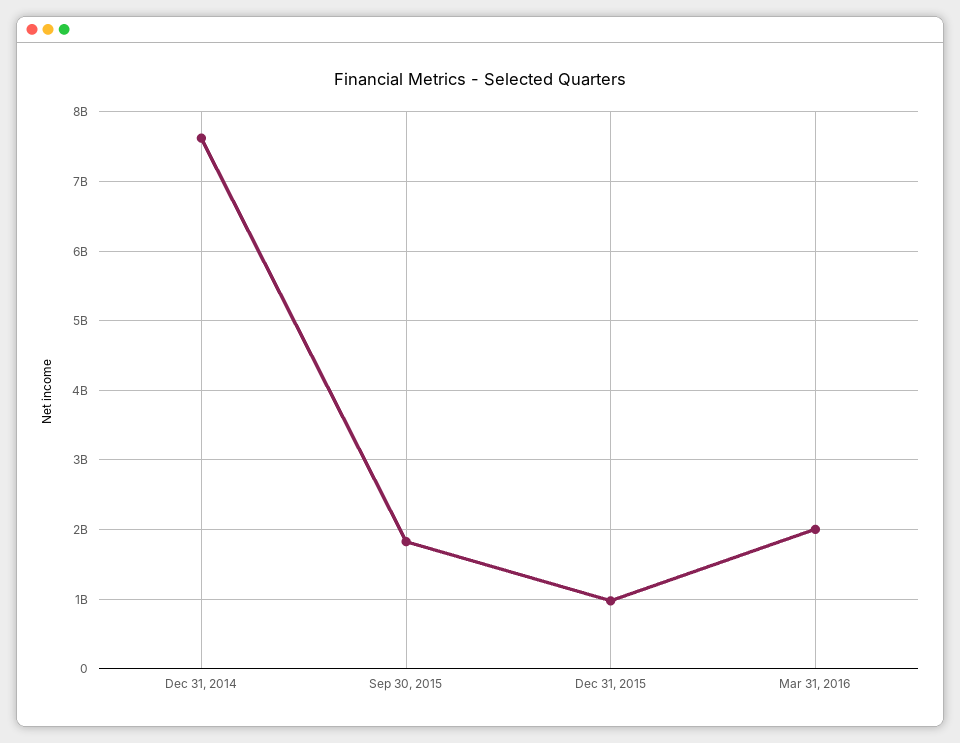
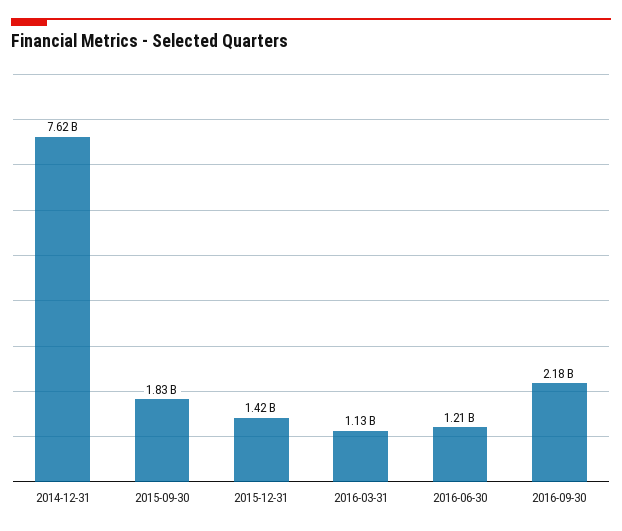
Dec 31, 2015: 1000000000 -> 1420000000
Mar 31, 2016: 2000000000 -> 1130000000
2016-06-30: none -> 1210000000
2016-09-30: none -> 2180000000

